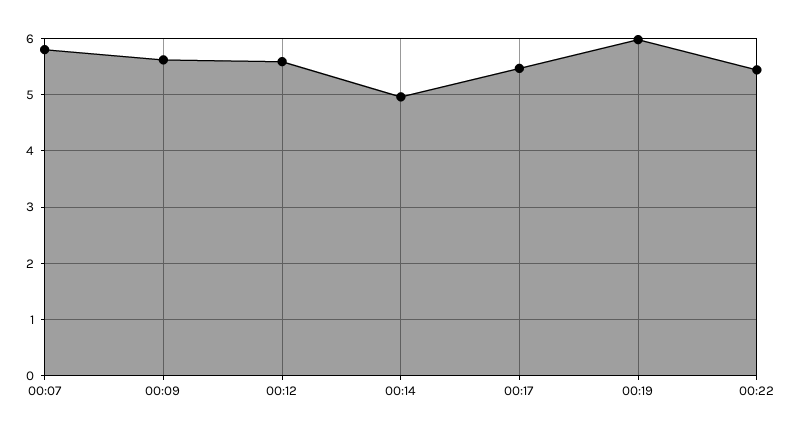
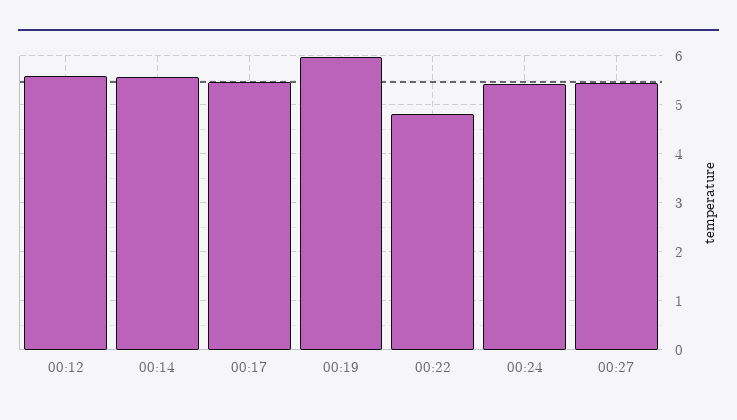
00:07: 5.8 -> none
00:09: 5.6 -> none
00:14: 5 -> 5.6
00:22: 5.4 -> 4.8
00:24: none -> 5.4
00:27: none -> 5.4

